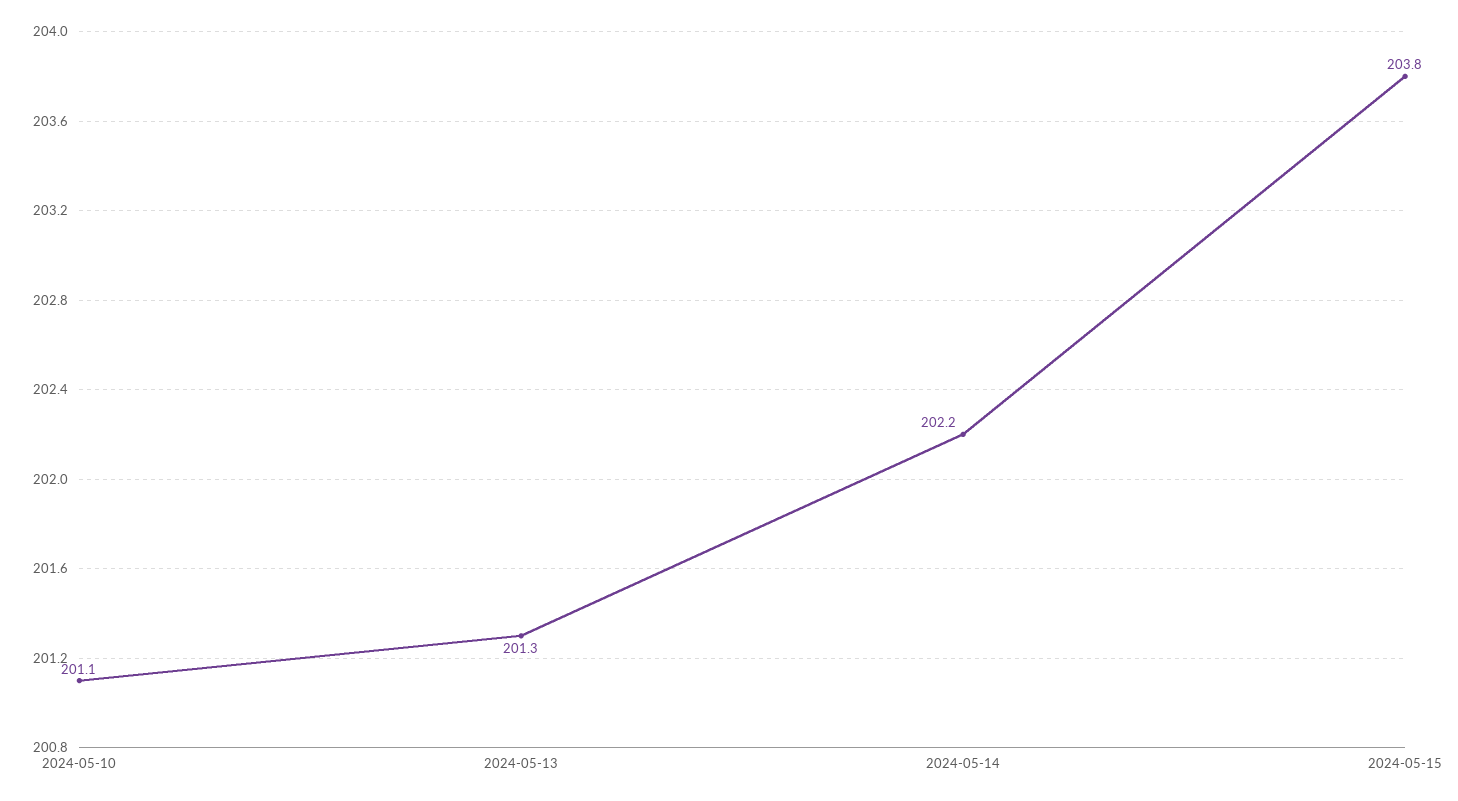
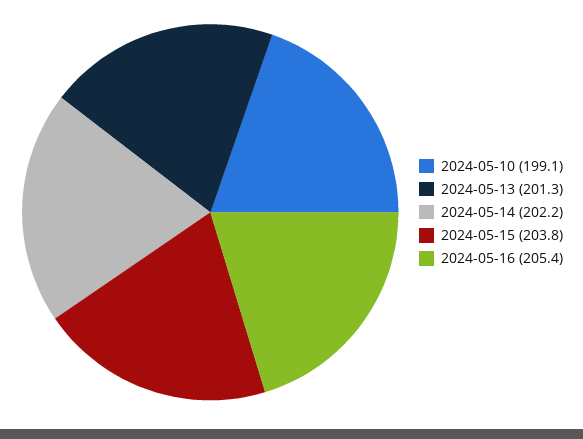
2024-05-10: 201.1 -> 199.1
2024-05-16: none -> 205.4

